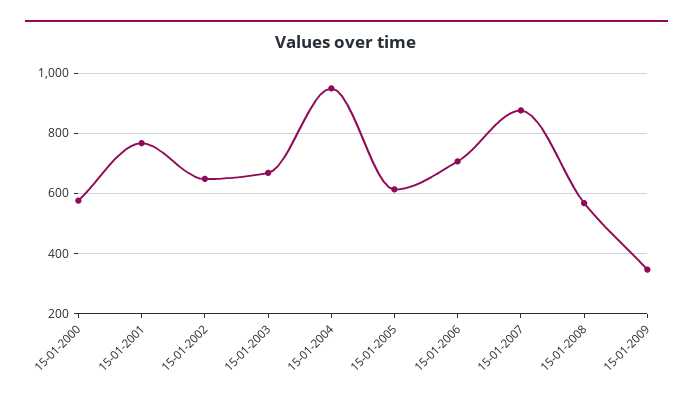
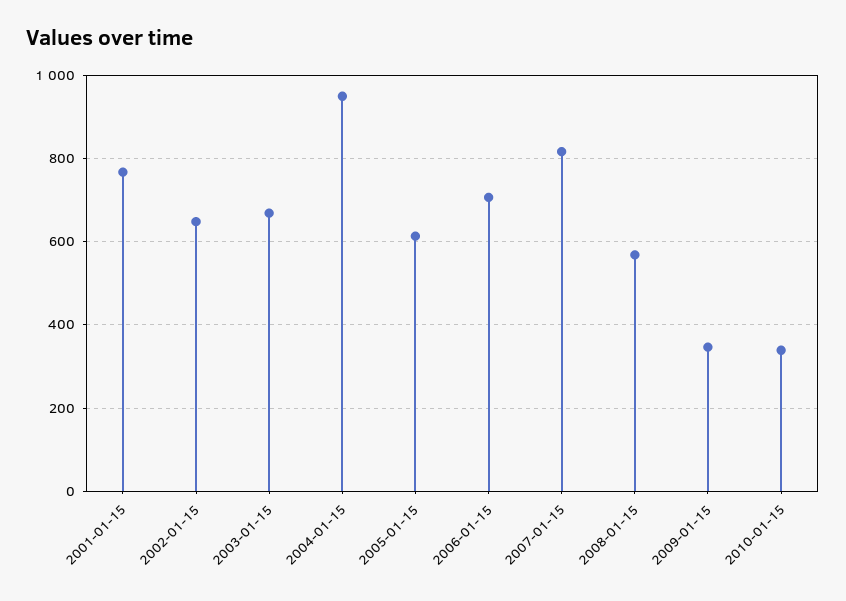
15-01-2000: 580 -> none
15-01-2007: 880 -> 820
2010-01-15: none -> 340

